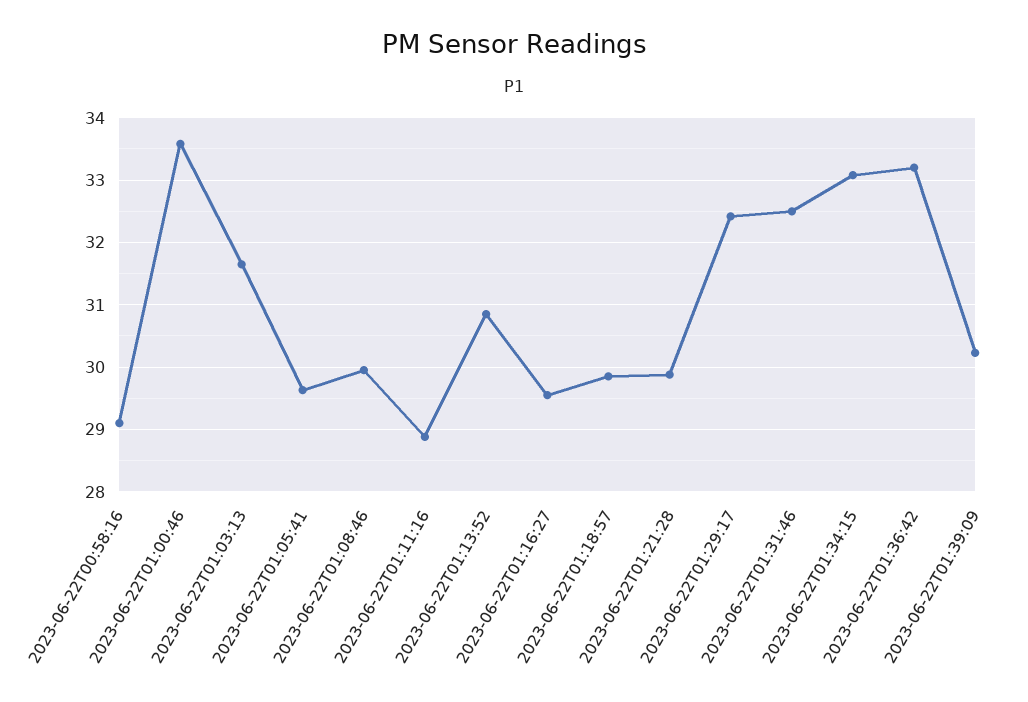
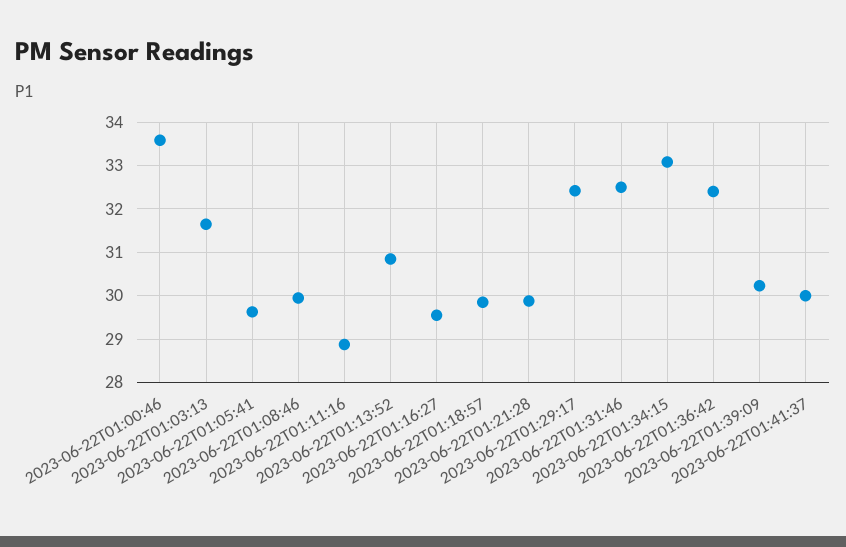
2023-06-22T00:58:16: 29.1 -> none
2023-06-22T01:36:42: 33.2 -> 32.4
2023-06-22T01:41:37: none -> 30

